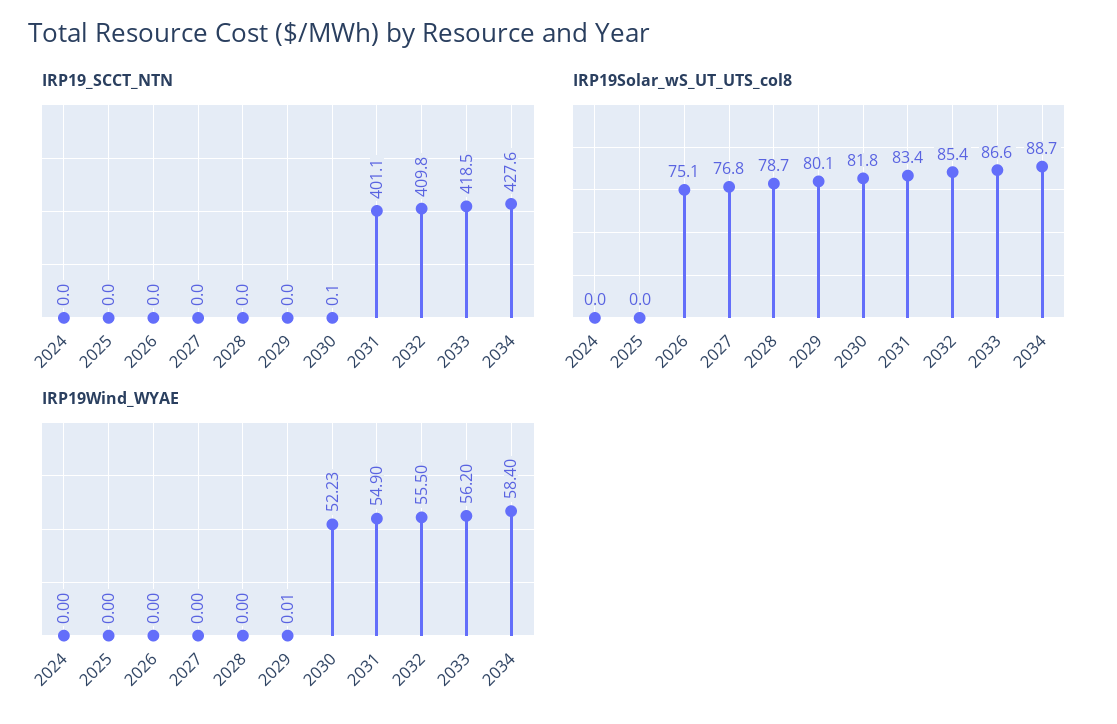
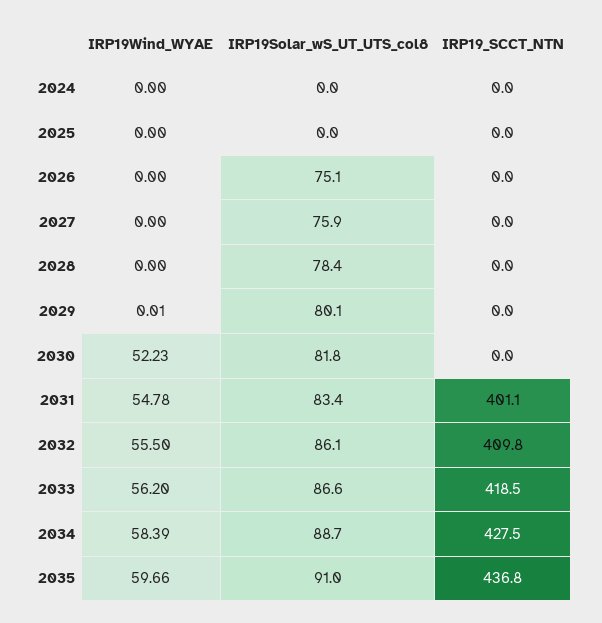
IRP19_SCCT_NTN, 2030: 0.1 -> 0
IRP19_SCCT_NTN, 2034: 427.6 -> 427.5
IRP19Solar_wS_UT_UTS_col8, 2027: 76.8 -> 75.9
IRP19Solar_wS_UT_UTS_col8, 2028: 78.7 -> 78.4
IRP19Solar_wS_UT_UTS_col8, 2032: 85.4 -> 86.1
IRP19Wind_WYAE, 2031: 54.9 -> 54.78
IRP19Wind_WYAE, 2034: 58.4 -> 58.39
IRP19Wind_WYAE, 2035: none -> 59.66
IRP19Solar_wS_UT_UTS_col8, 2035: none -> 91
IRP19_SCCT_NTN, 2035: none -> 436.8

